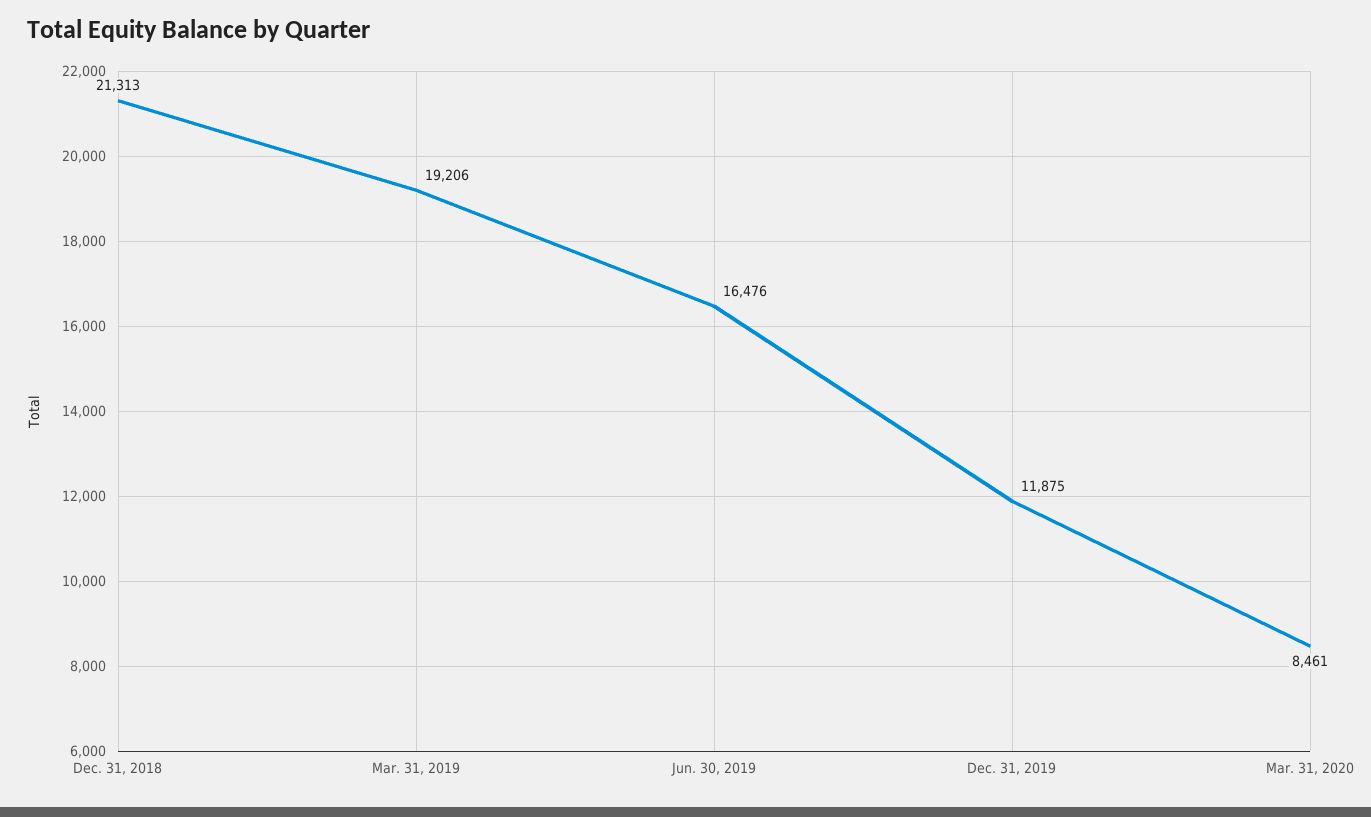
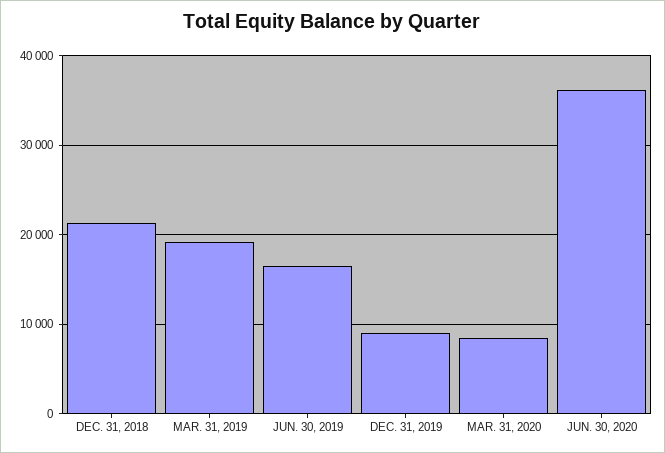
Dec. 31, 2019: 11875 -> 9000
JUN. 30, 2020: none -> 36000

